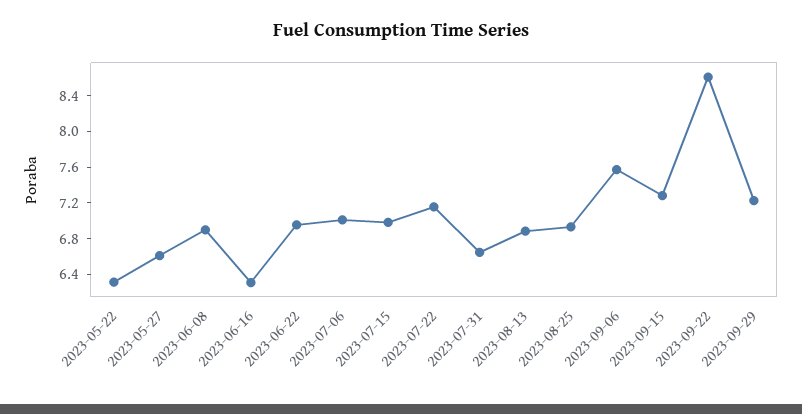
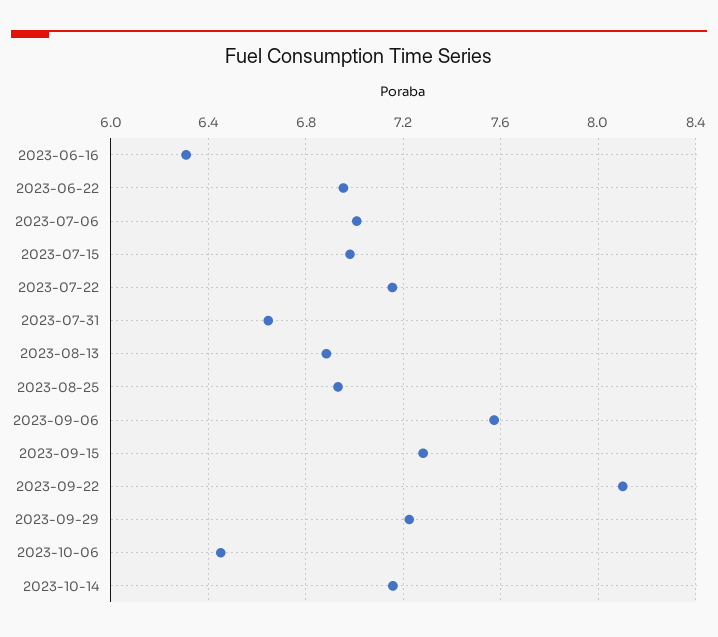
2023-05-22: 6.3 -> none
2023-05-27: 6.6 -> none
2023-06-08: 6.9 -> none
2023-09-22: 8.6 -> 8.1
2023-10-06: none -> 6.45
2023-10-14: none -> 7.15

